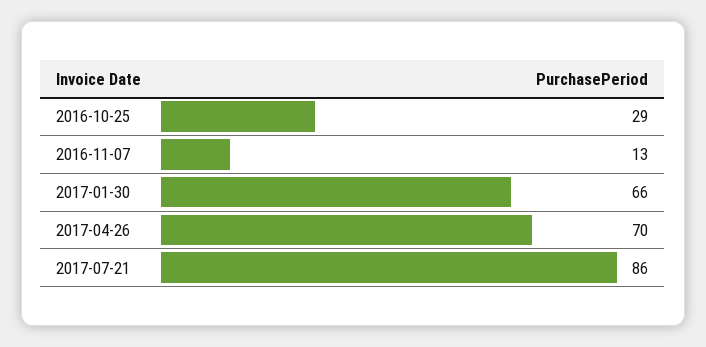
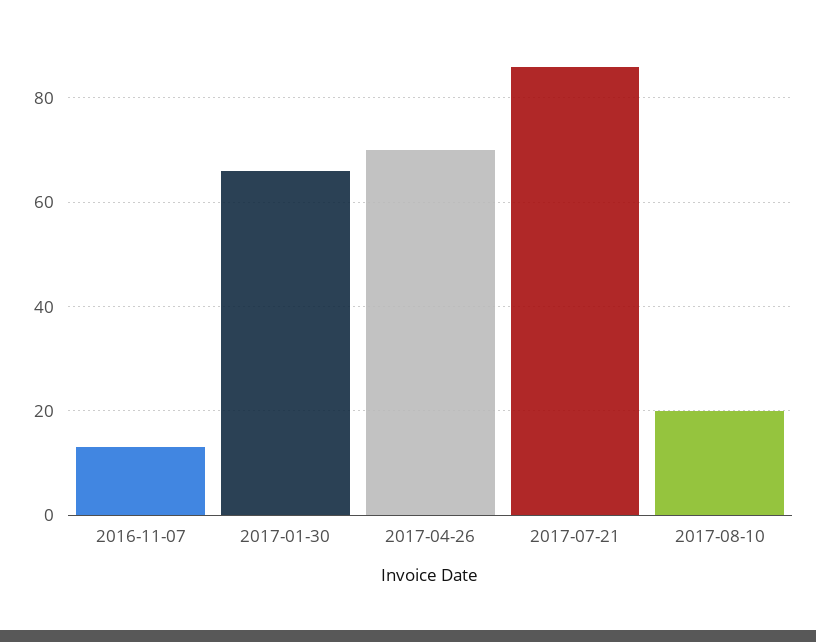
2016-10-25: 29 -> none
2017-08-10: none -> 20

